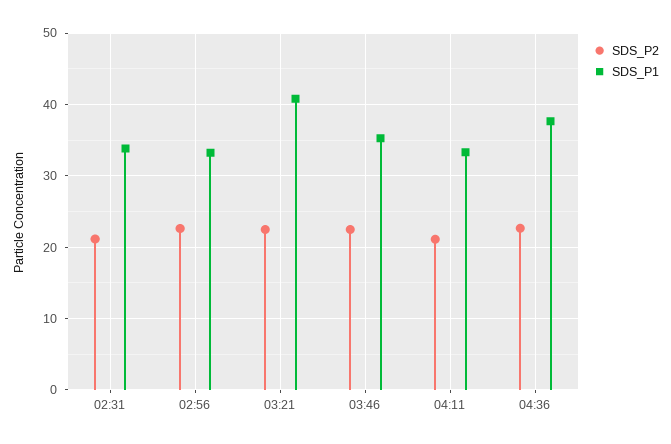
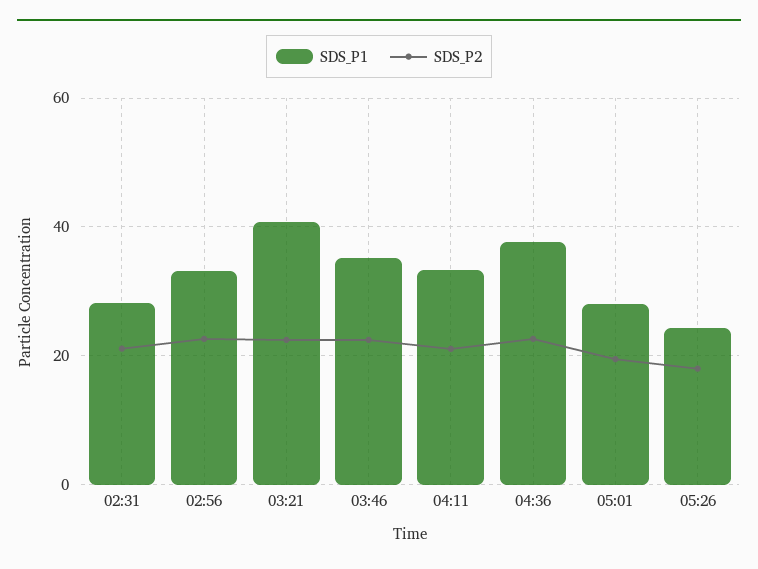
SDS_P1, 02:31: 34 -> 28
SDS_P1, 05:01: none -> 28
SDS_P2, 05:01: none -> 20
SDS_P1, 05:26: none -> 24
SDS_P2, 05:26: none -> 18

